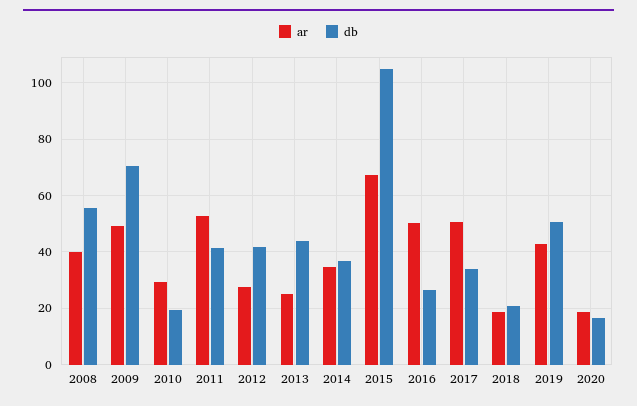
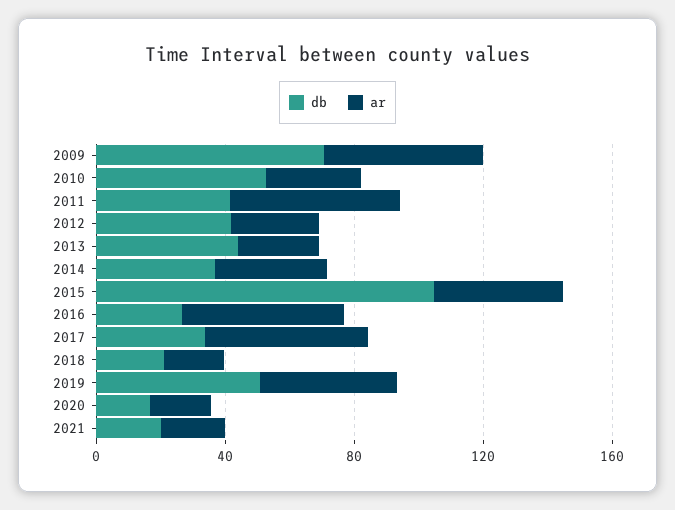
ar, 2008: 40 -> none
db, 2008: 55 -> none
db, 2010: 20 -> 50
ar, 2015: 67.5 -> 40
db, 2021: none -> 20
ar, 2021: none -> 20

